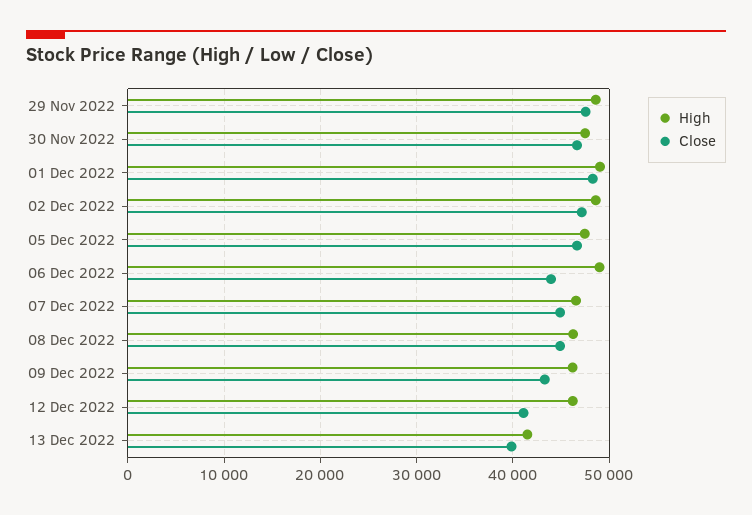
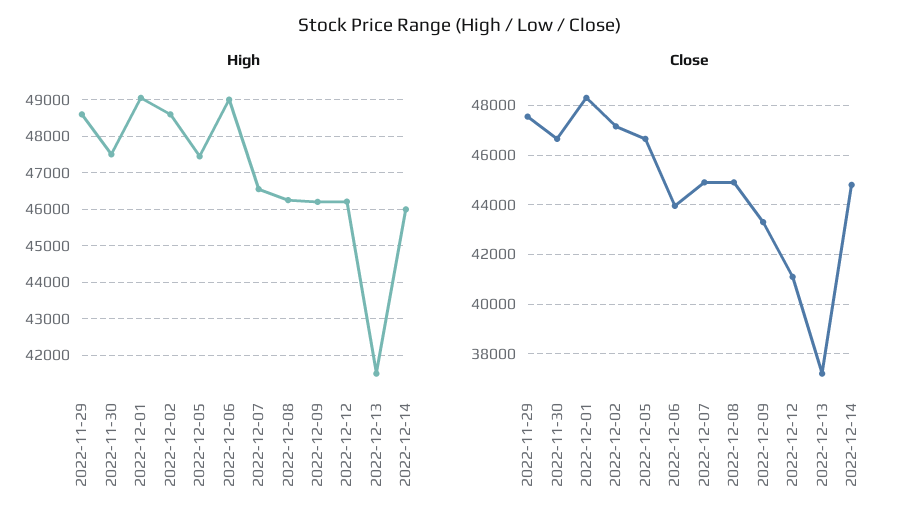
Close, 13 Dec 2022: 40000 -> 37250
High, 2022-12-14: none -> 46000
Close, 2022-12-14: none -> 44750

